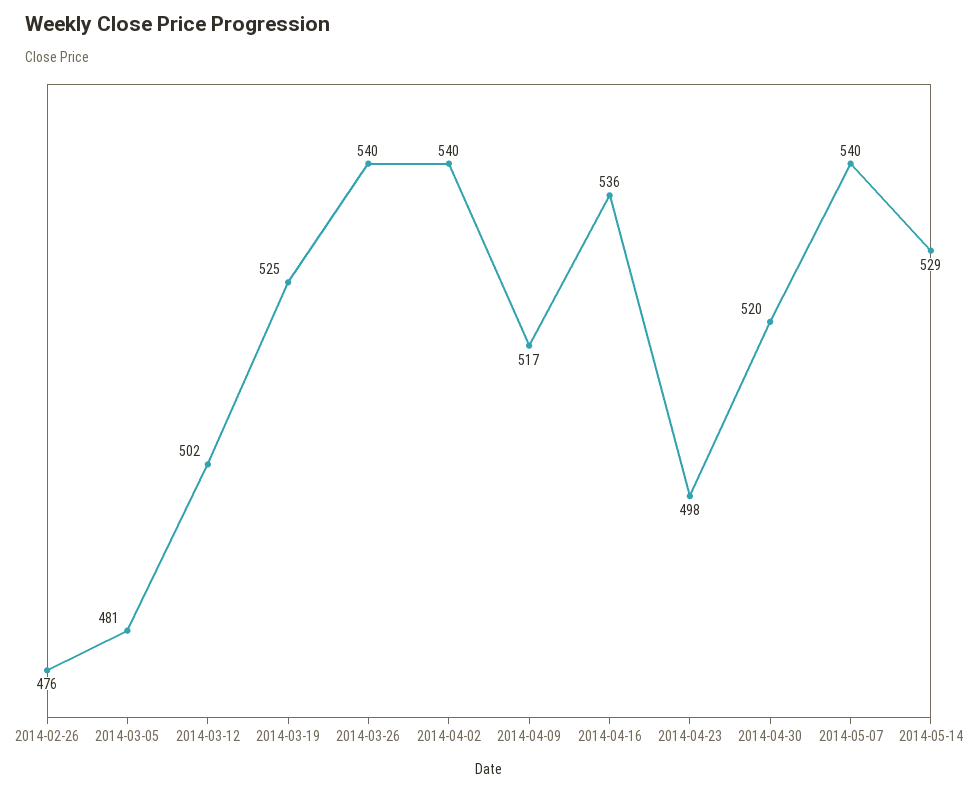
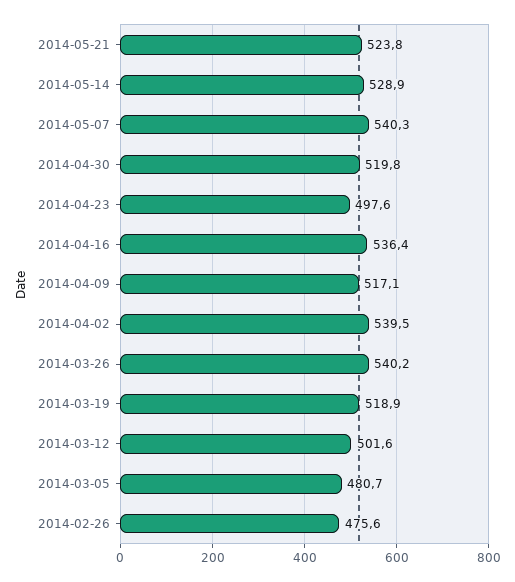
2014-03-19: 525 -> 518.9
2014-05-21: none -> 523.8

